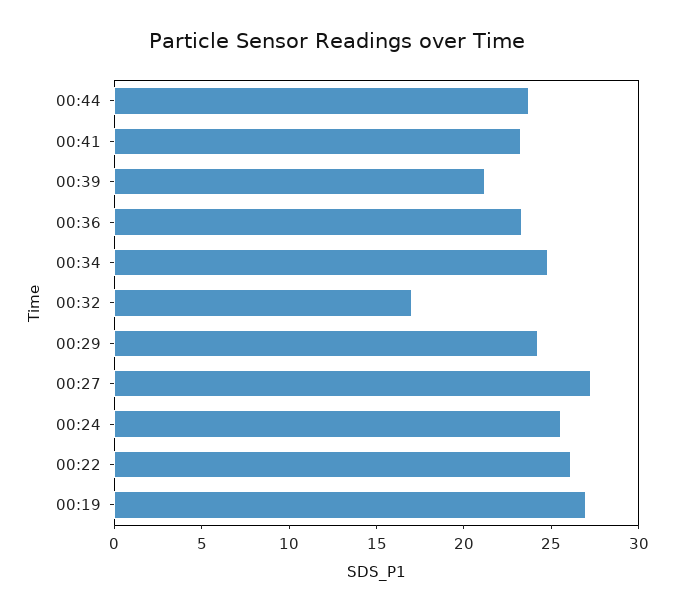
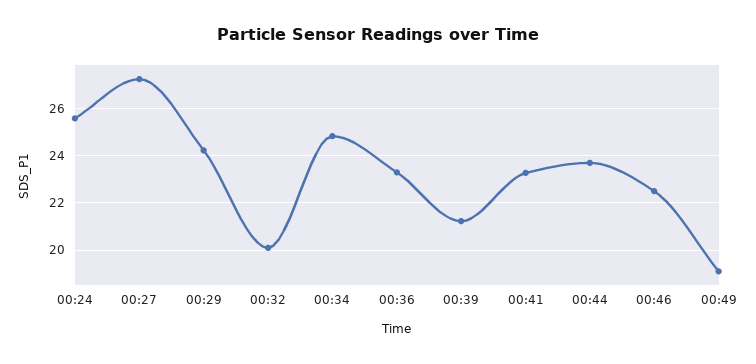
00:32: 17 -> 20
00:22: 26 -> none
00:19: 27 -> none
00:46: none -> 22.5
00:49: none -> 19

